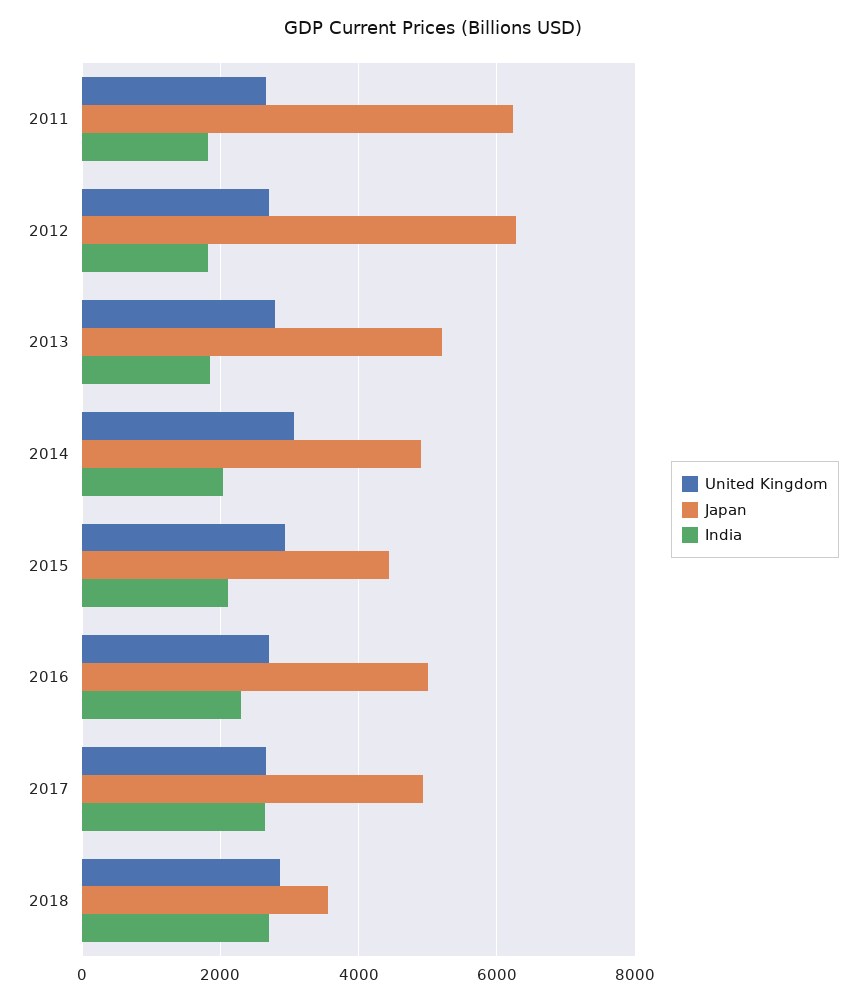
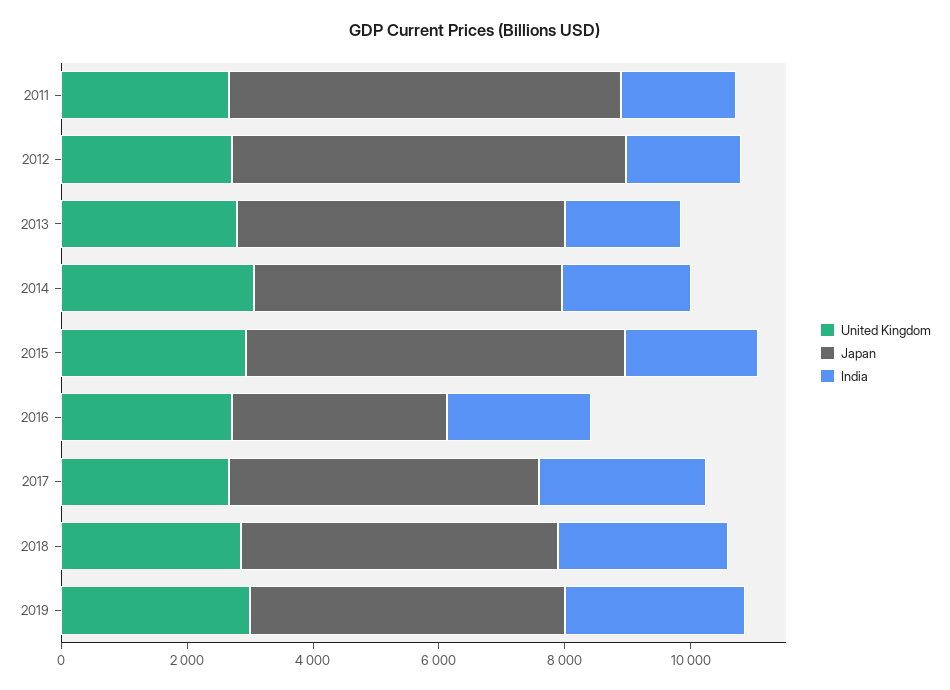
Japan, 2015: 4400 -> 6000
Japan, 2016: 5000 -> 3500
Japan, 2018: 3600 -> 5000
United Kingdom, 2019: none -> 3000
Japan, 2019: none -> 5000
India, 2019: none -> 3000

